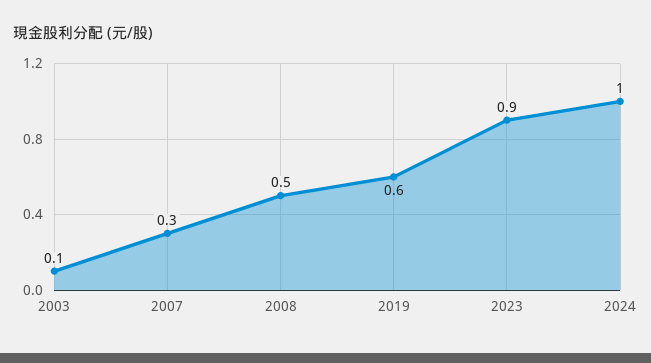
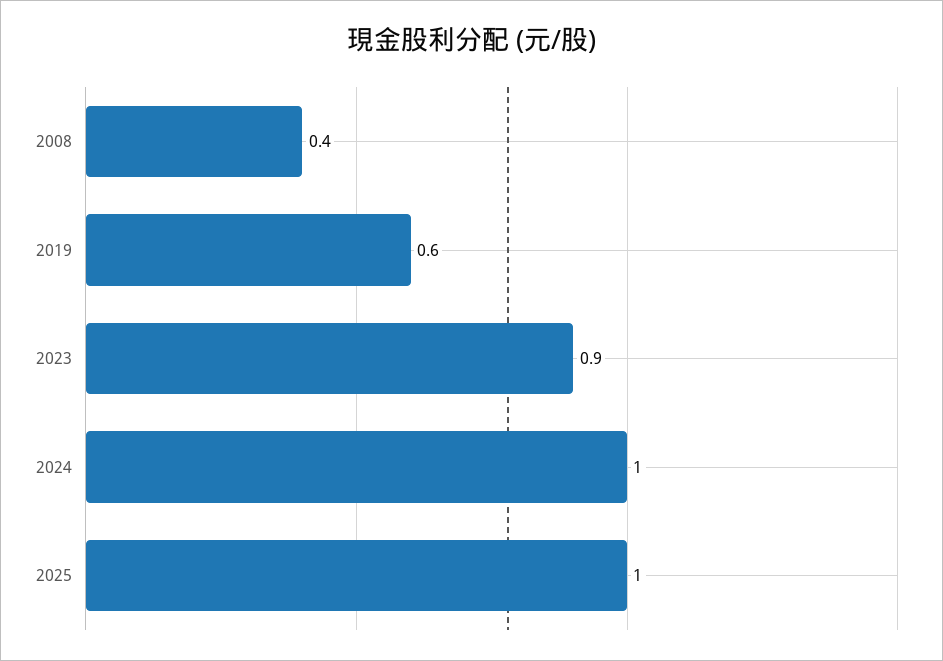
2003: 0.1 -> none
2007: 0.3 -> none
2008: 0.5 -> 0.4
2025: none -> 1

